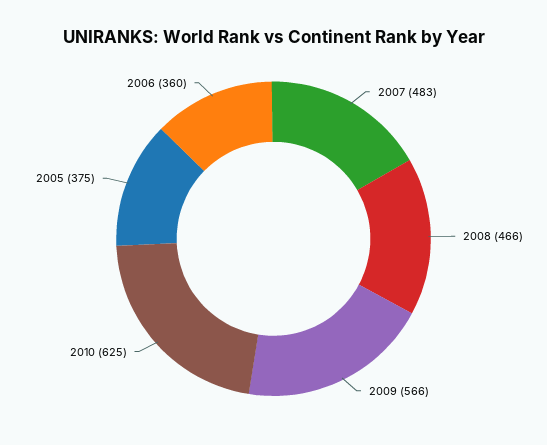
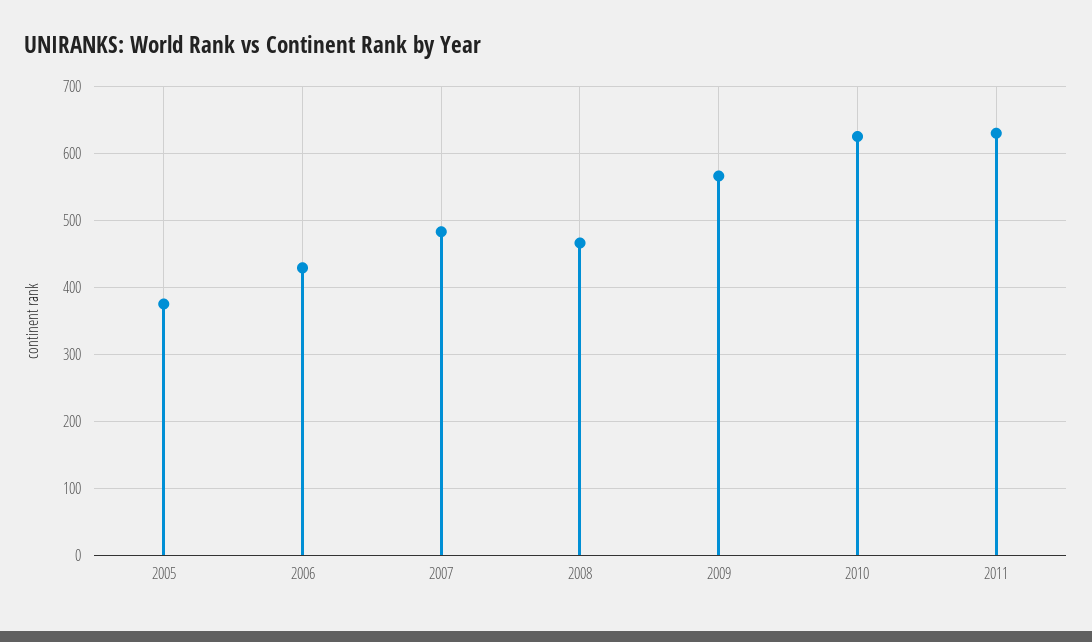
2006: 360 -> 430
2011: none -> 630

